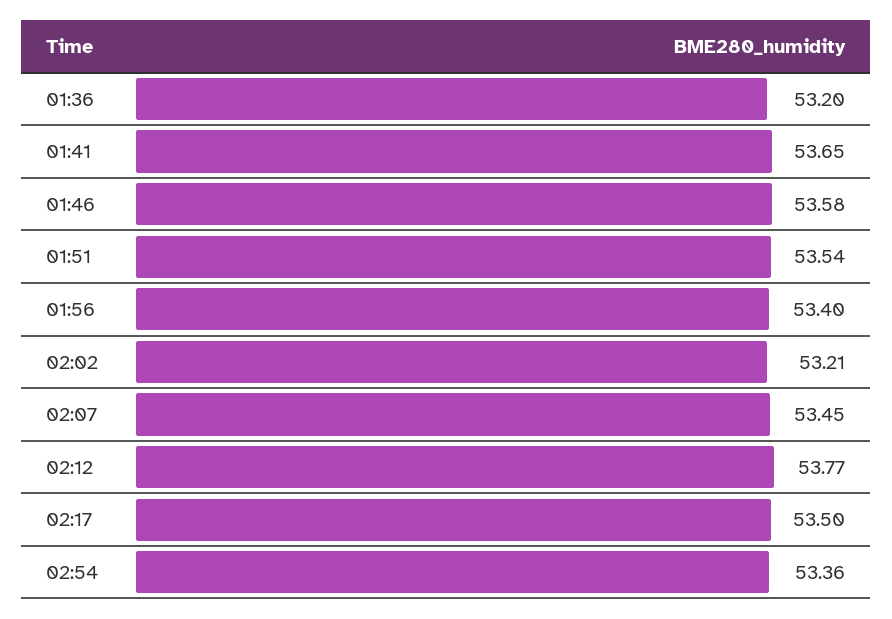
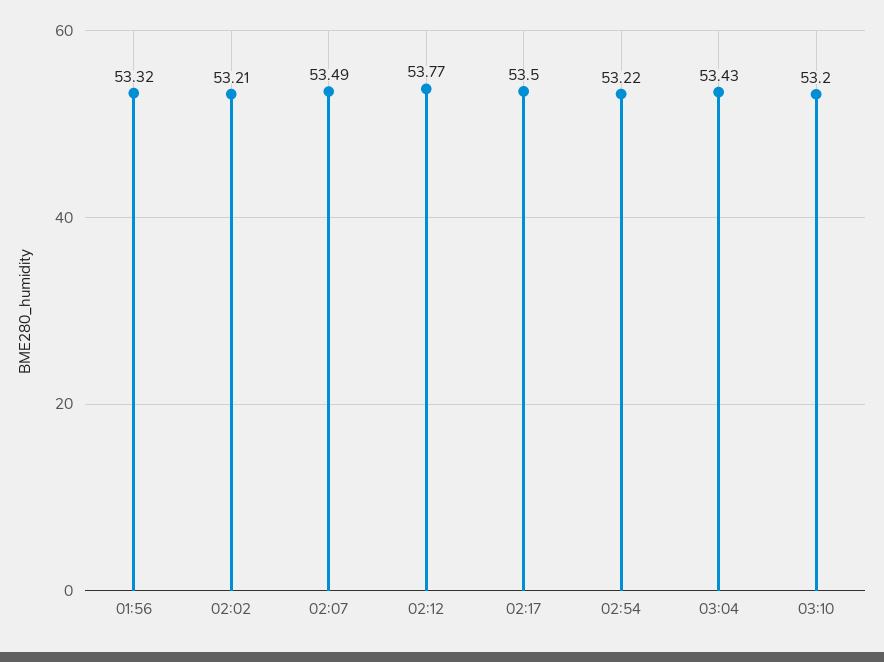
01:36: 53.2 -> none
01:41: 53.65 -> none
01:46: 53.58 -> none
01:51: 53.54 -> none
01:56: 53.4 -> 53.32
02:07: 53.45 -> 53.49
02:54: 53.36 -> 53.22
03:04: none -> 53.43
03:10: none -> 53.2

